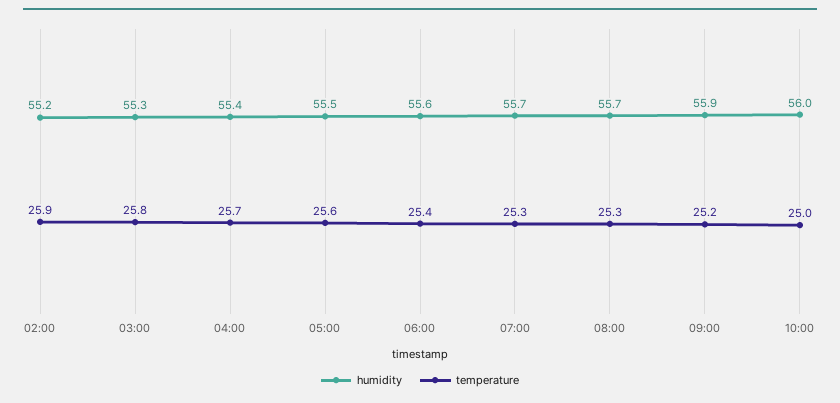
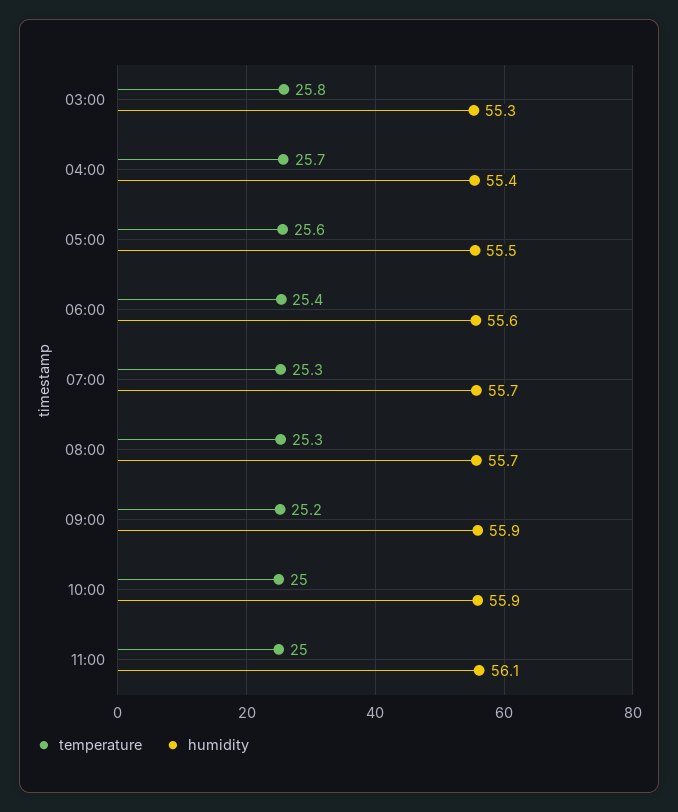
humidity, 02:00: 55.2 -> none
temperature, 02:00: 25.9 -> none
humidity, 10:00: 56 -> 55.9
temperature, 11:00: none -> 25
humidity, 11:00: none -> 56.1

